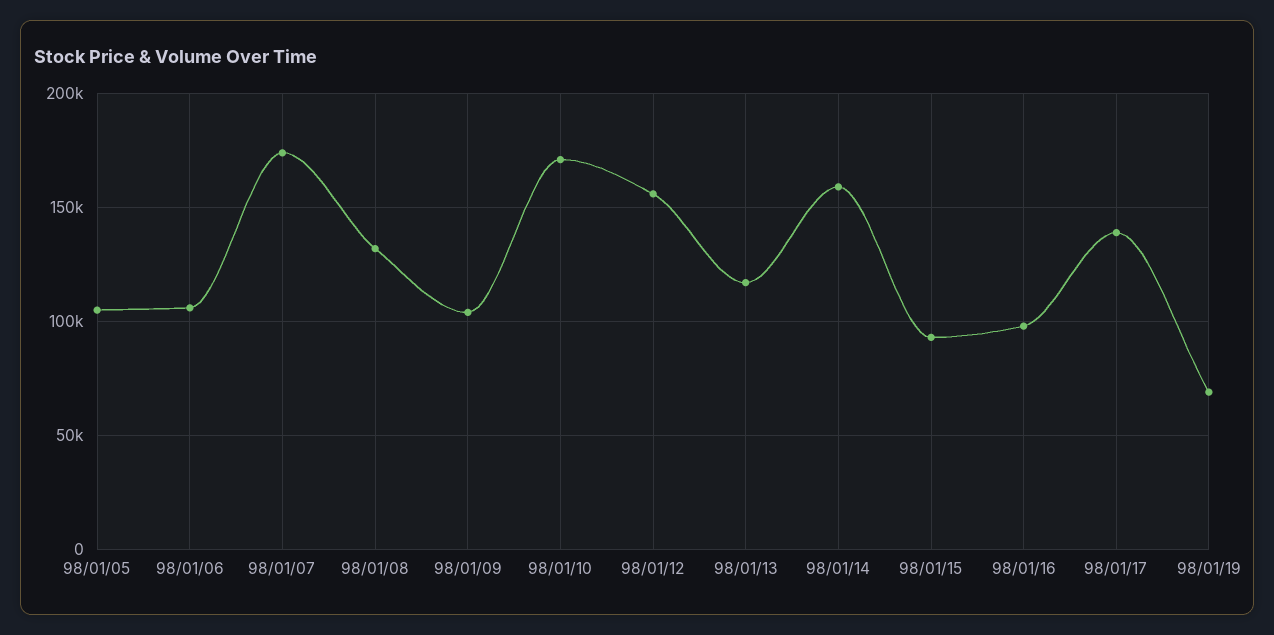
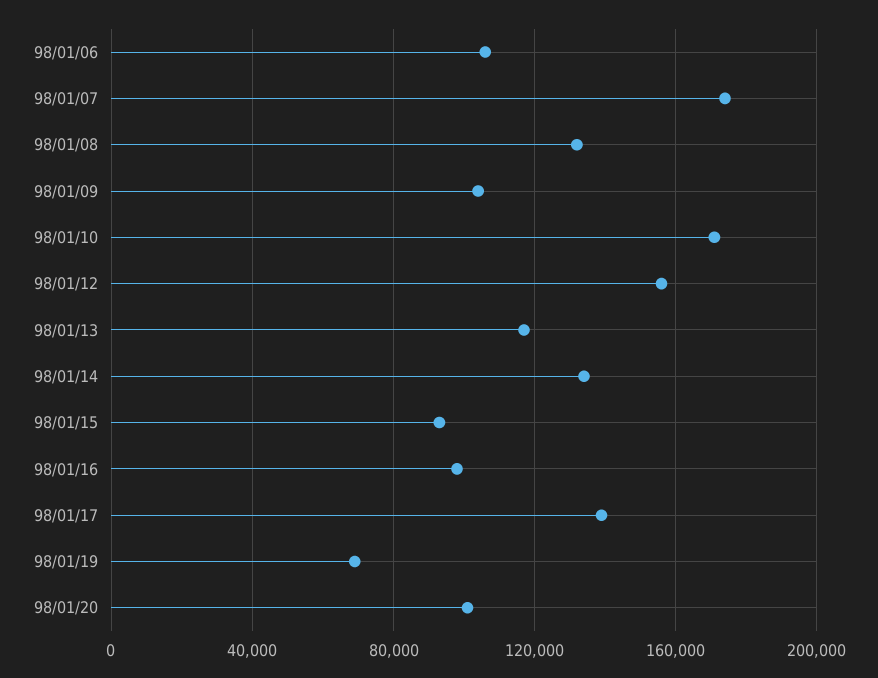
98/01/05: 105000 -> none
98/01/14: 160000 -> 135000
98/01/20: none -> 100000

